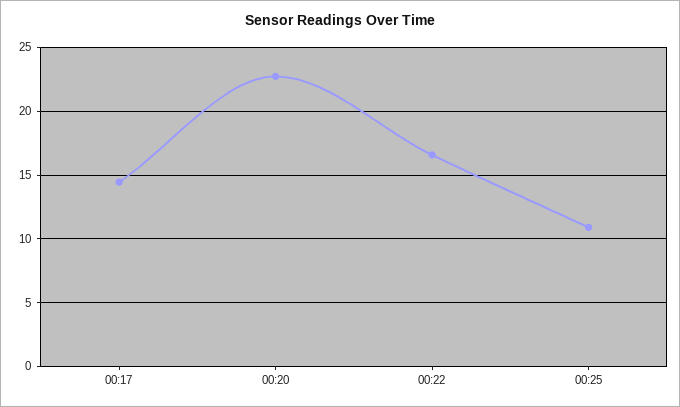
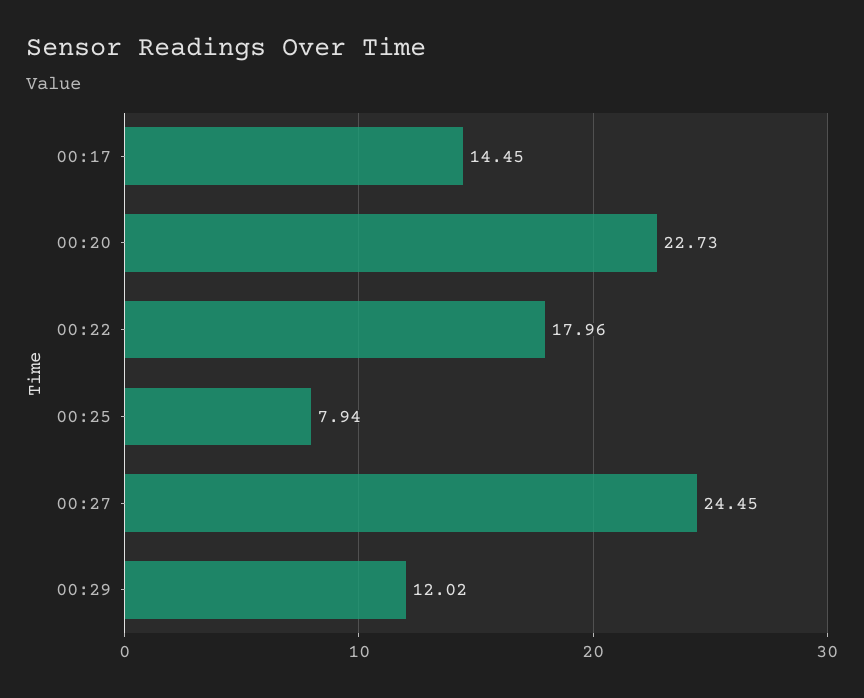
00:22: 16.5 -> 17.96
00:25: 11 -> 7.94
00:27: none -> 24.45
00:29: none -> 12.02

